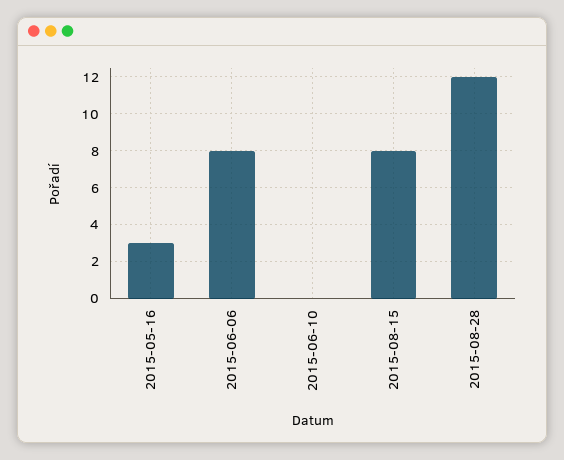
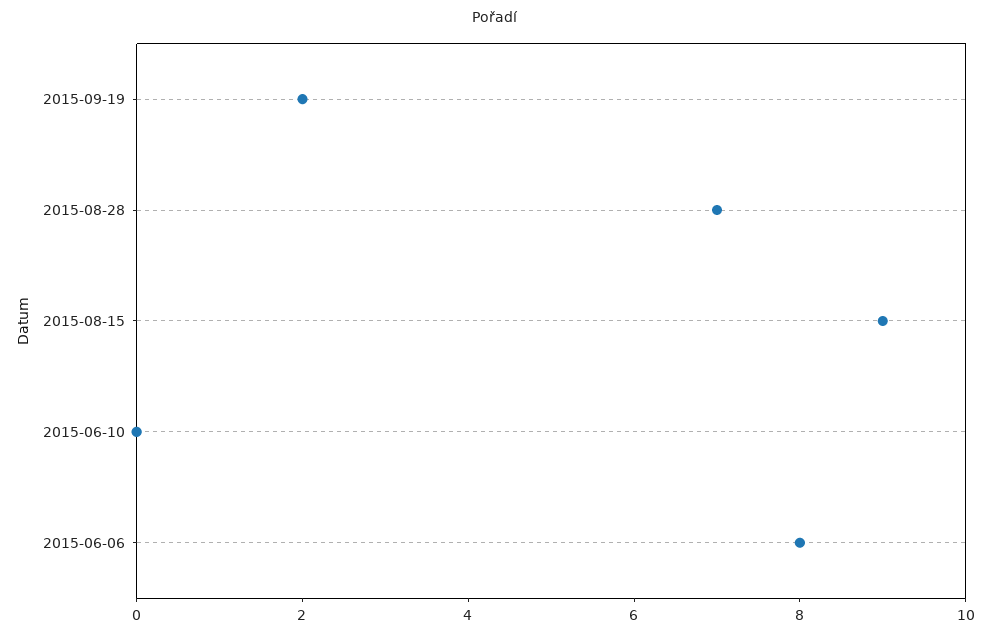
2015-05-16: 3 -> none
2015-08-15: 8 -> 9
2015-08-28: 12 -> 7
2015-09-19: none -> 2

